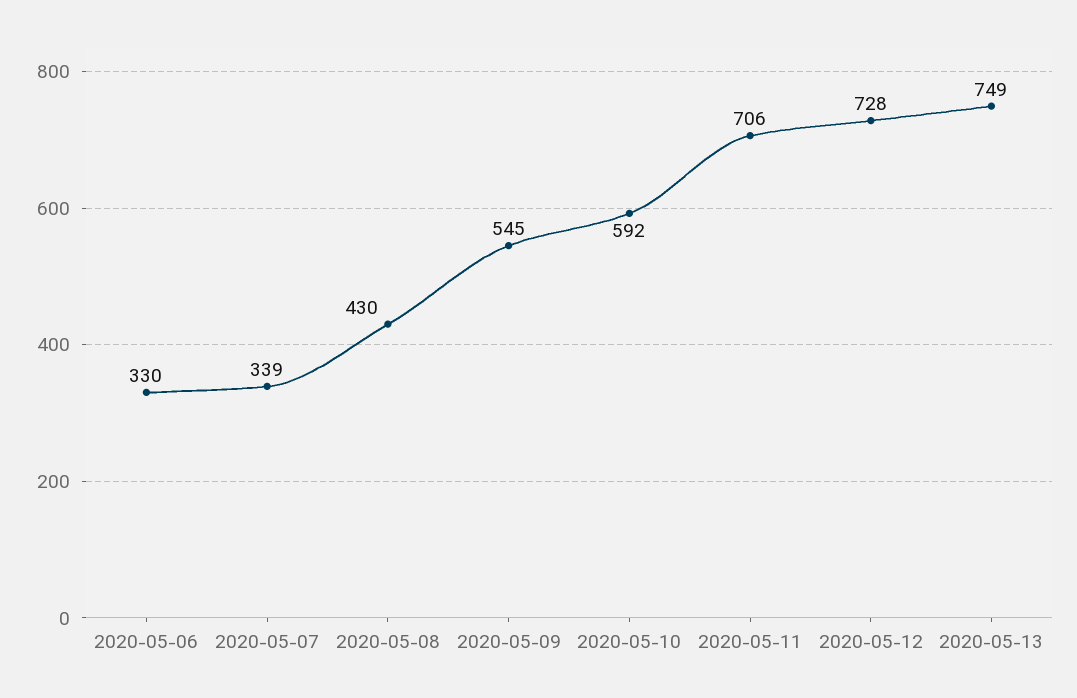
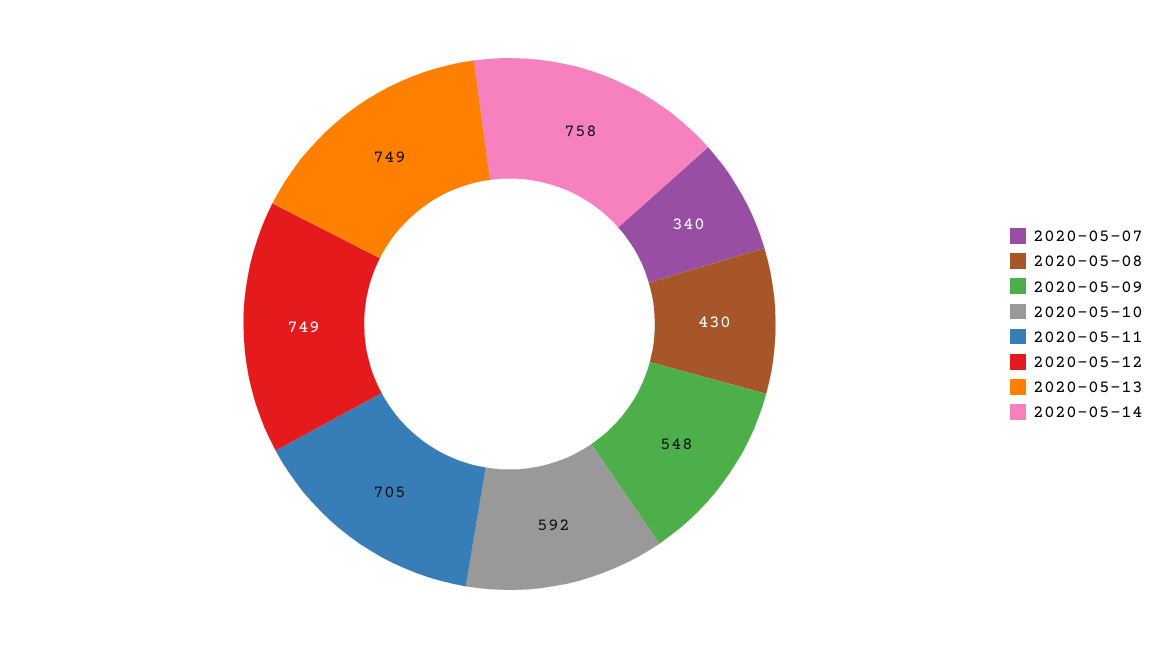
2020-05-06: 330 -> none
2020-05-07: 339 -> 340
2020-05-09: 545 -> 548
2020-05-11: 706 -> 705
2020-05-12: 728 -> 749
2020-05-14: none -> 758

